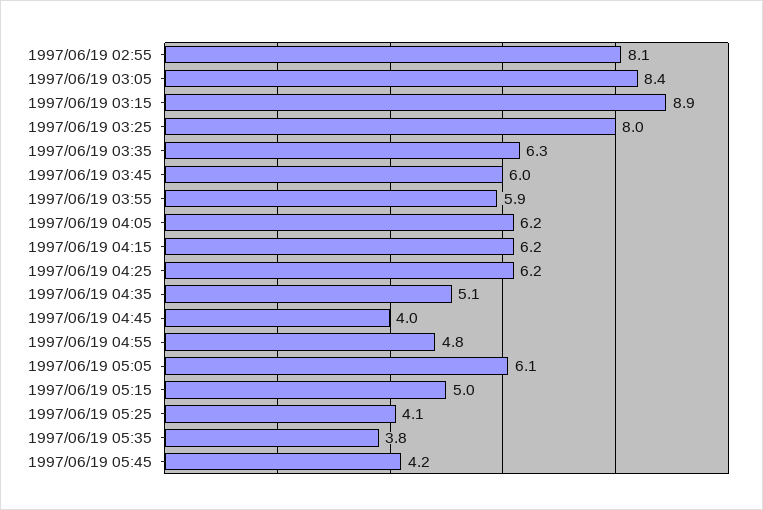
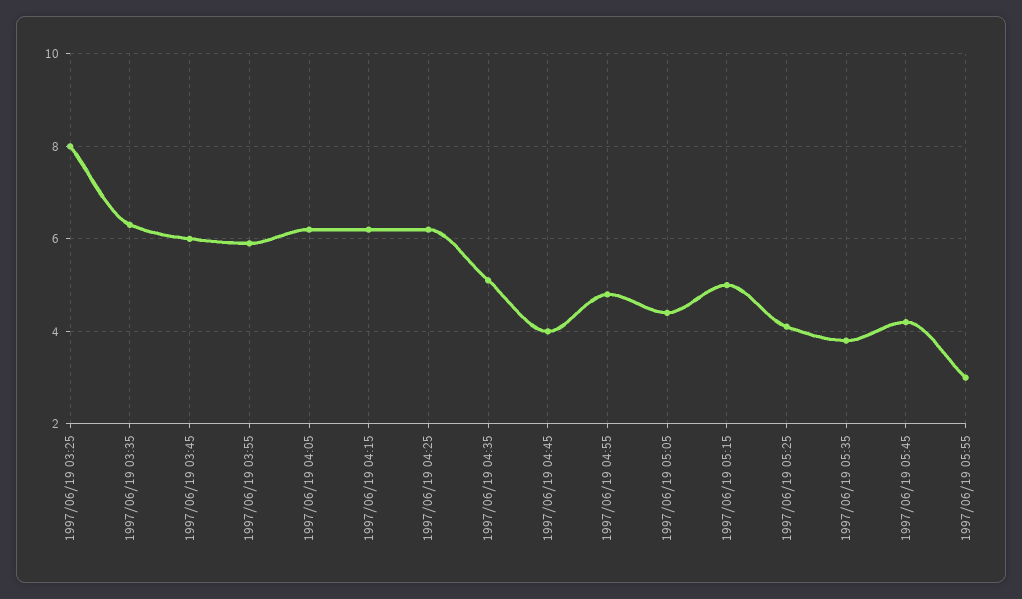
1997/06/19 02:55: 8.1 -> none
1997/06/19 03:05: 8.4 -> none
1997/06/19 03:15: 8.9 -> none
1997/06/19 05:05: 6.1 -> 4.5
1997/06/19 05:55: none -> 3

